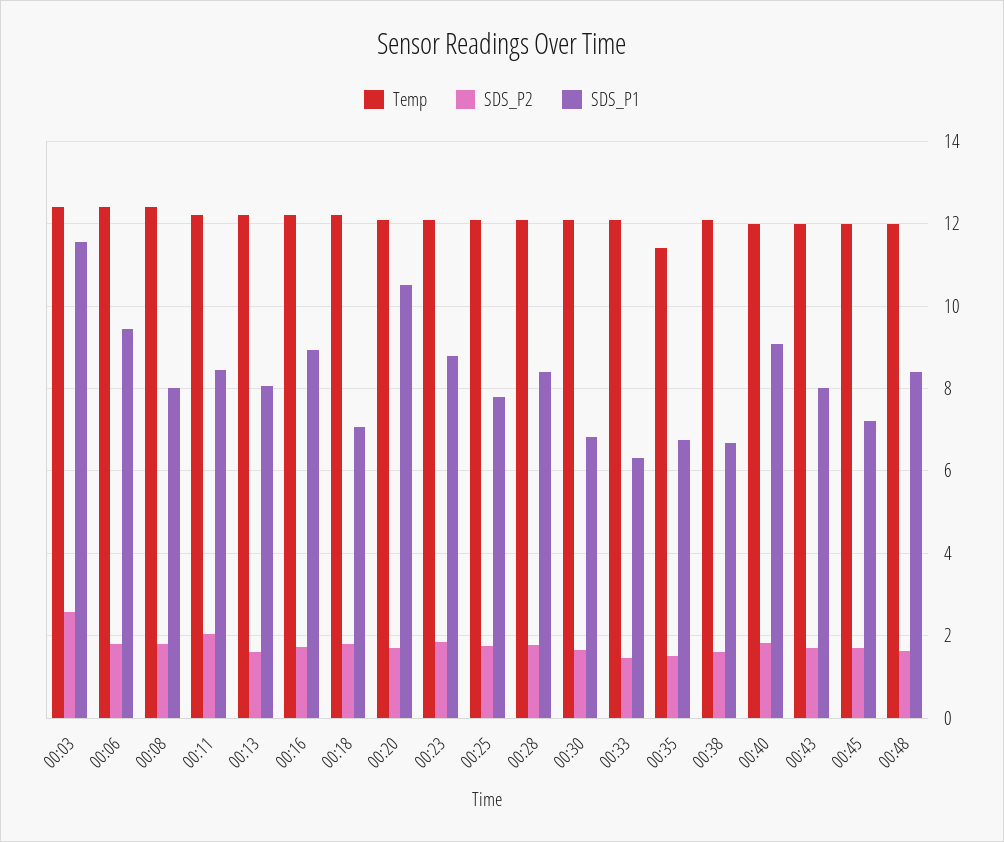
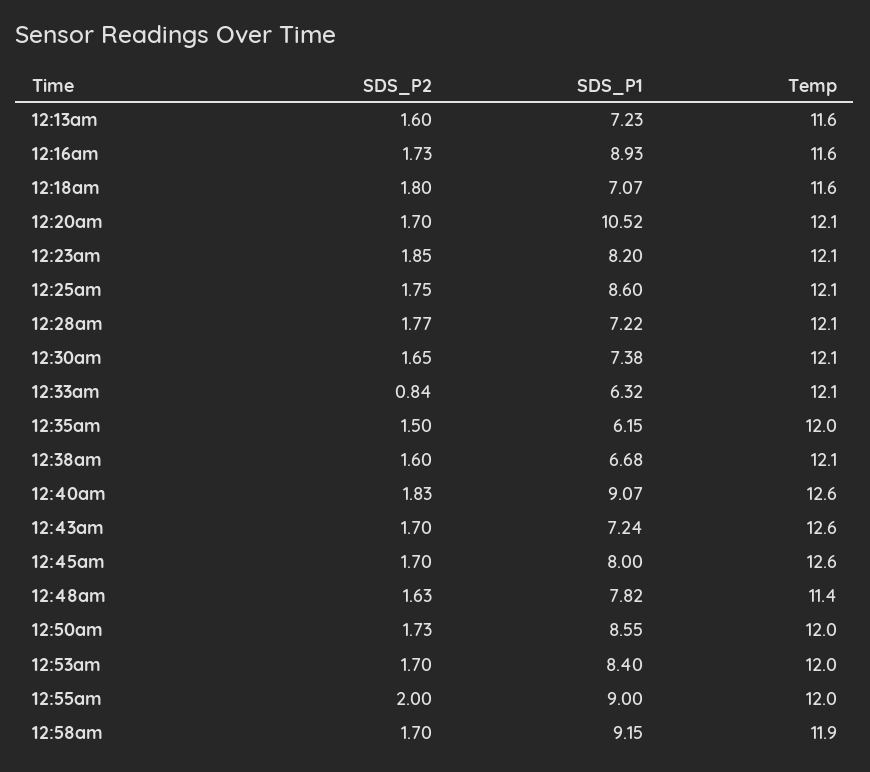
Temp, 00:03: 12.4 -> none
SDS_P2, 00:03: 2.6 -> none
SDS_P1, 00:03: 11.6 -> none
Temp, 00:06: 12.4 -> none
SDS_P2, 00:06: 1.8 -> none
SDS_P1, 00:06: 9.4 -> none
Temp, 00:08: 12.4 -> none
SDS_P2, 00:08: 1.8 -> none
SDS_P1, 00:08: 8 -> none
Temp, 00:11: 12.2 -> none
SDS_P2, 00:11: 2 -> none
SDS_P1, 00:11: 8.4 -> none
Temp, 00:13: 12.2 -> 11.6
SDS_P1, 00:13: 8 -> 7.23
Temp, 00:16: 12.2 -> 11.6
Temp, 00:18: 12.2 -> 11.6
SDS_P1, 00:23: 8.8 -> 8.2
SDS_P1, 00:25: 7.8 -> 8.6
SDS_P1, 00:28: 8.4 -> 7.22
SDS_P1, 00:30: 6.8 -> 7.38
SDS_P2, 00:33: 1.4 -> 0.84
Temp, 00:35: 11.4 -> 12
SDS_P1, 00:35: 6.8 -> 6.15
Temp, 00:40: 12 -> 12.6
Temp, 00:43: 12 -> 12.6
SDS_P1, 00:43: 8 -> 7.24
Temp, 00:45: 12 -> 12.6
SDS_P1, 00:45: 7.2 -> 8
Temp, 00:48: 12 -> 11.4
SDS_P1, 00:48: 8.4 -> 7.82
SDS_P2, 12:50am: none -> 1.73
SDS_P1, 12:50am: none -> 8.55
Temp, 12:50am: none -> 12
SDS_P2, 12:53am: none -> 1.7
SDS_P1, 12:53am: none -> 8.4
Temp, 12:53am: none -> 12
SDS_P2, 12:55am: none -> 2
SDS_P1, 12:55am: none -> 9
Temp, 12:55am: none -> 12
SDS_P2, 12:58am: none -> 1.7
SDS_P1, 12:58am: none -> 9.15
Temp, 12:58am: none -> 11.9

